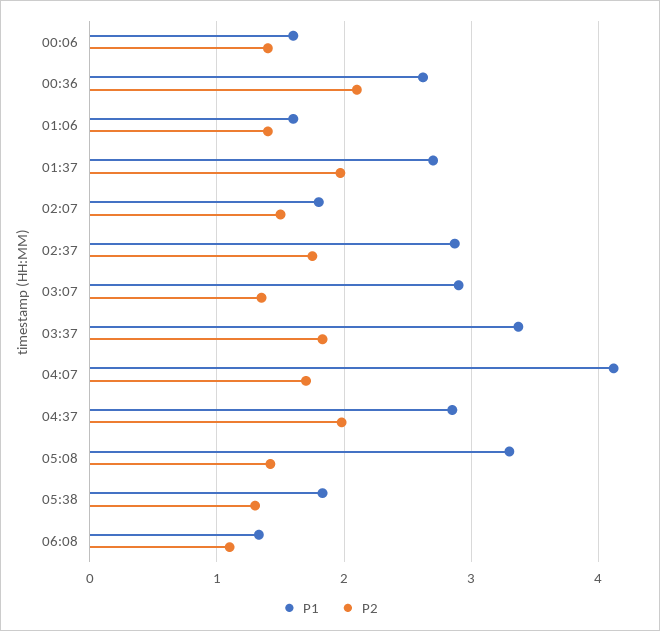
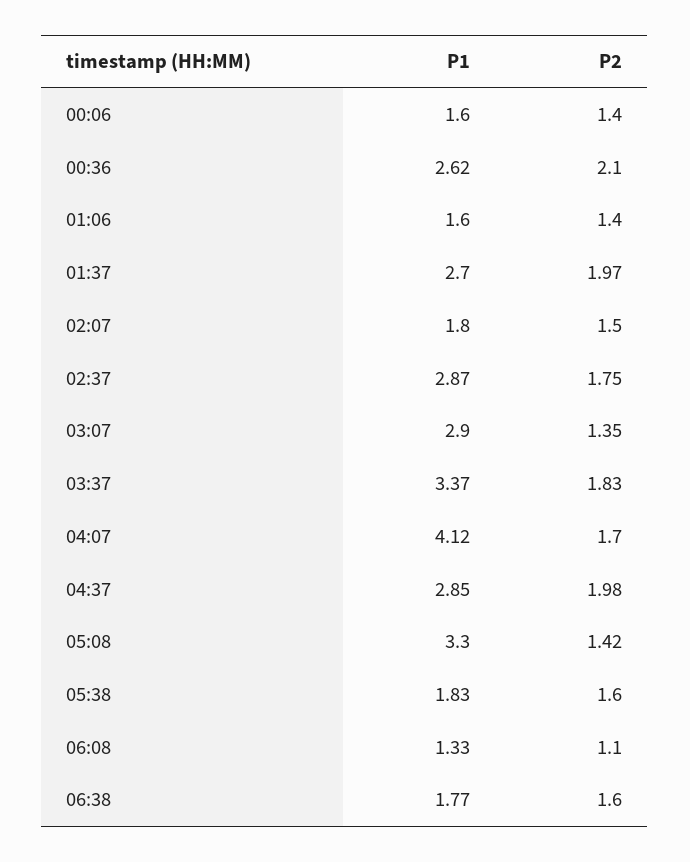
P2, 05:38: 1.3 -> 1.6
P1, 06:38: none -> 1.77
P2, 06:38: none -> 1.6

